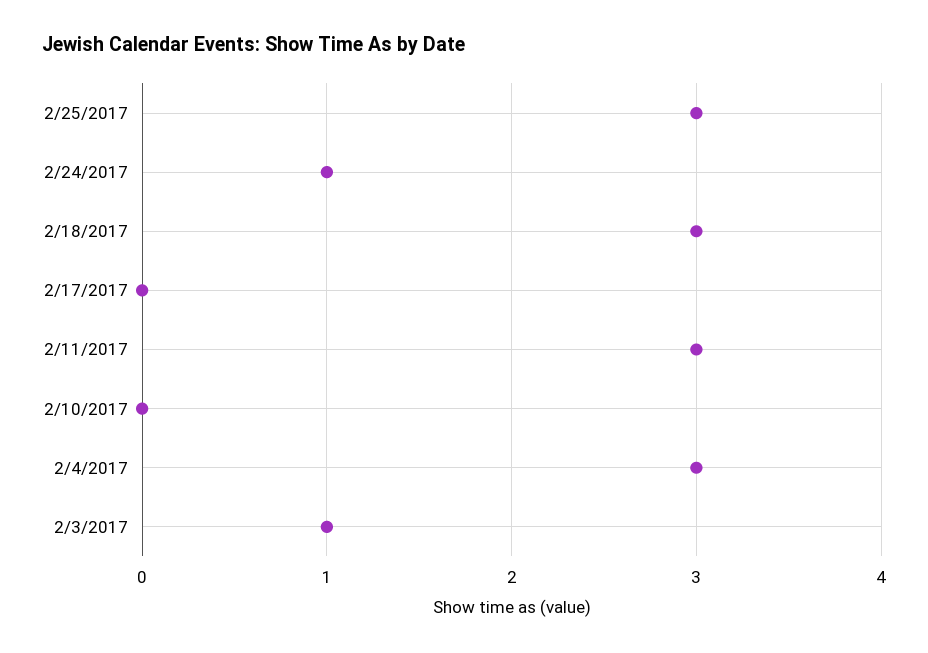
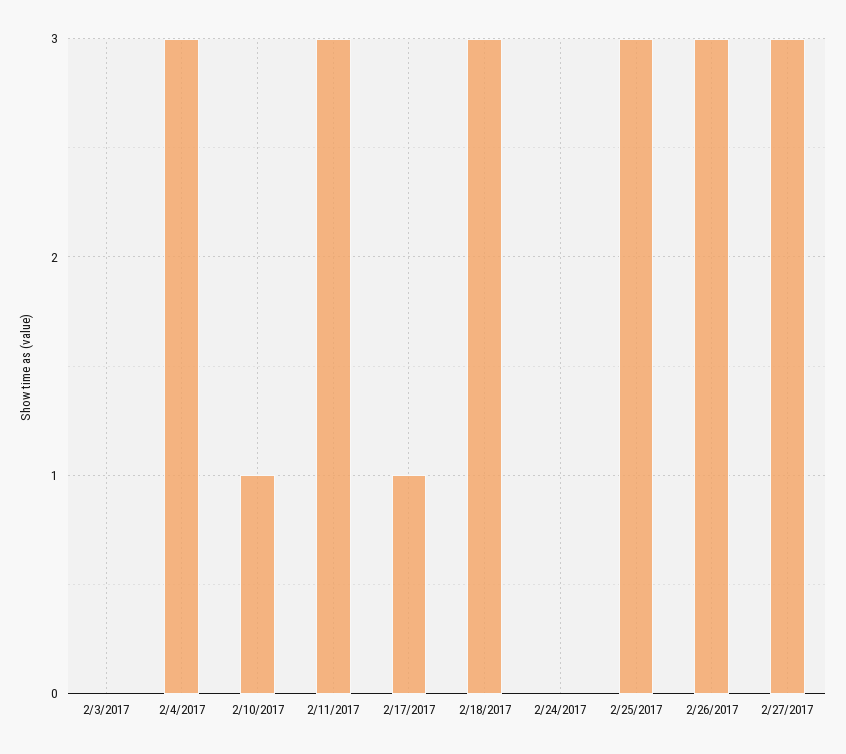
2/24/2017: 1 -> 0
2/17/2017: 0 -> 1
2/10/2017: 0 -> 1
2/3/2017: 1 -> 0
2/26/2017: none -> 3
2/27/2017: none -> 3

